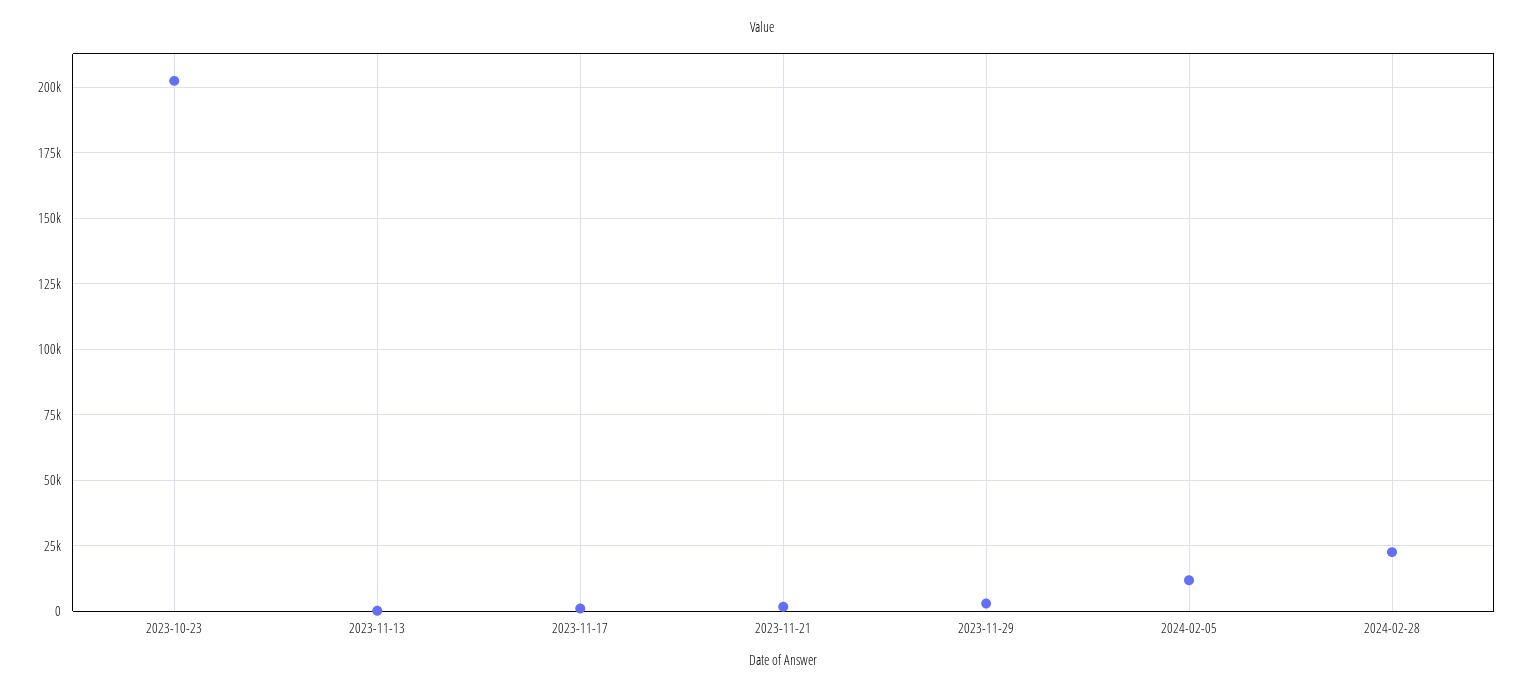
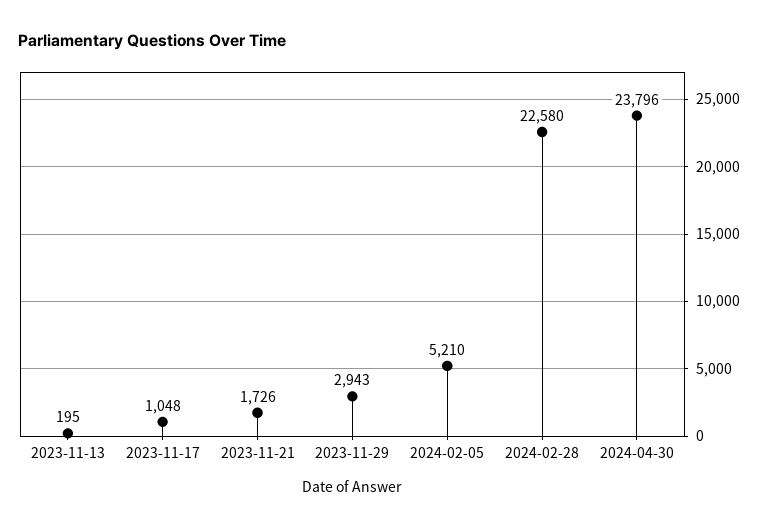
2023-10-23: 202500 -> none
2024-02-05: 12500 -> 5210
2024-04-30: none -> 23796

